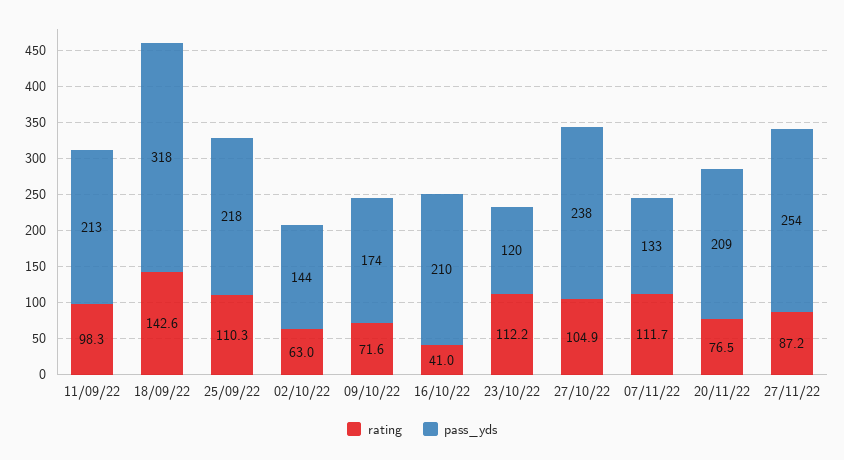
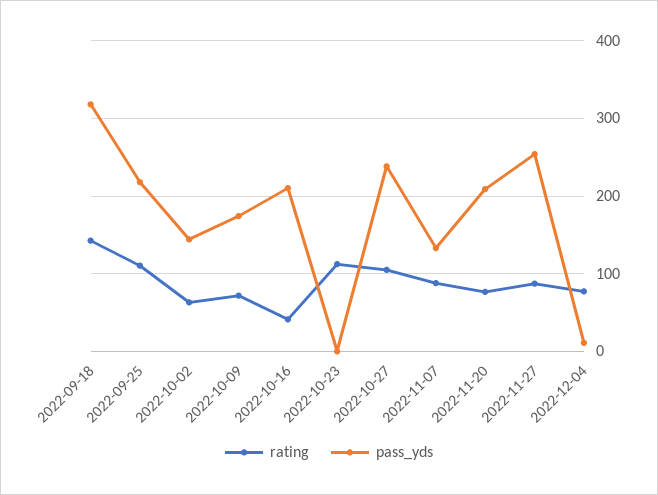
rating, 11/09/22: 98.3 -> none
pass_yds, 11/09/22: 213 -> none
pass_yds, 23/10/22: 120 -> 0
rating, 07/11/22: 111.7 -> 90
rating, 2022-12-04: none -> 80
pass_yds, 2022-12-04: none -> 10

